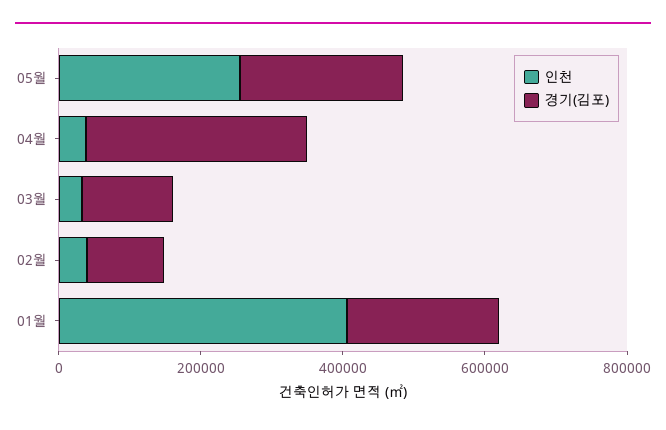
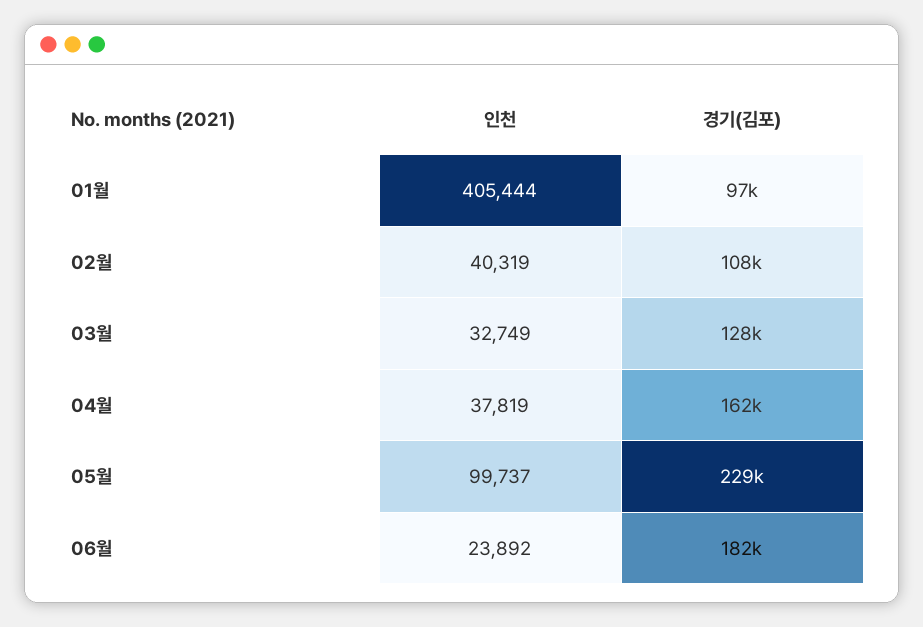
인천, 05월: 250000 -> 99737
경기(김포), 04월: 300000 -> 162000
경기(김포), 01월: 200000 -> 97000
인천, 06월: none -> 23892
경기(김포), 06월: none -> 182000

